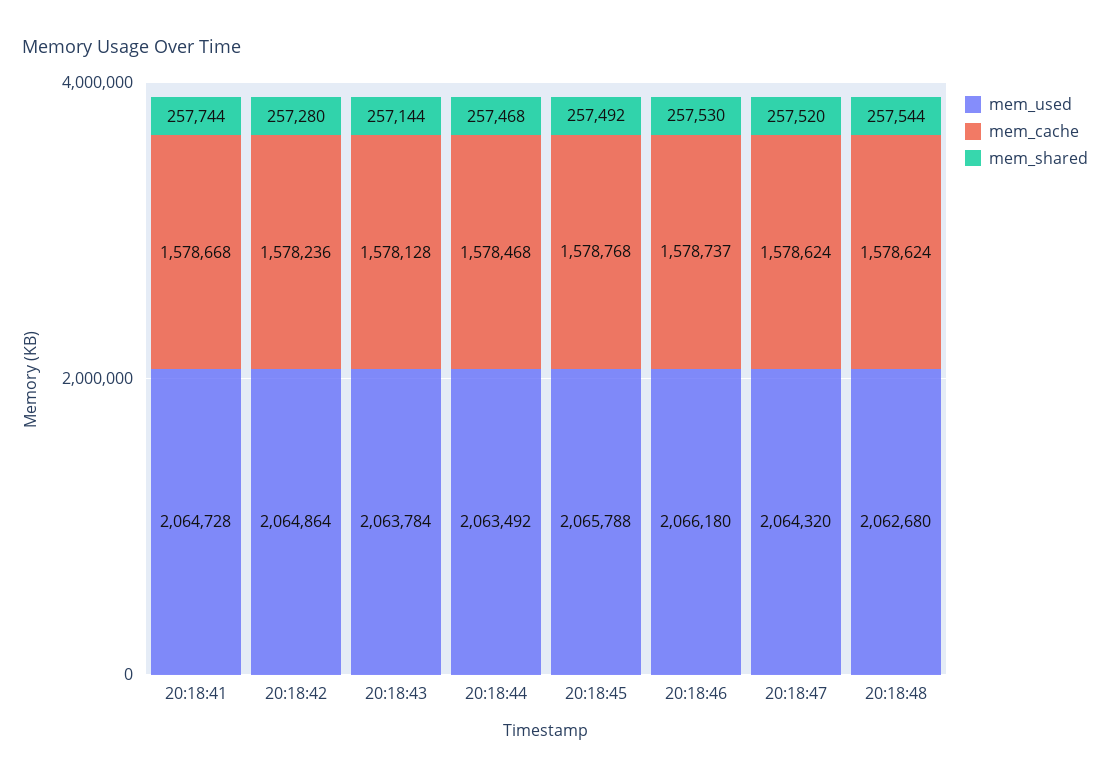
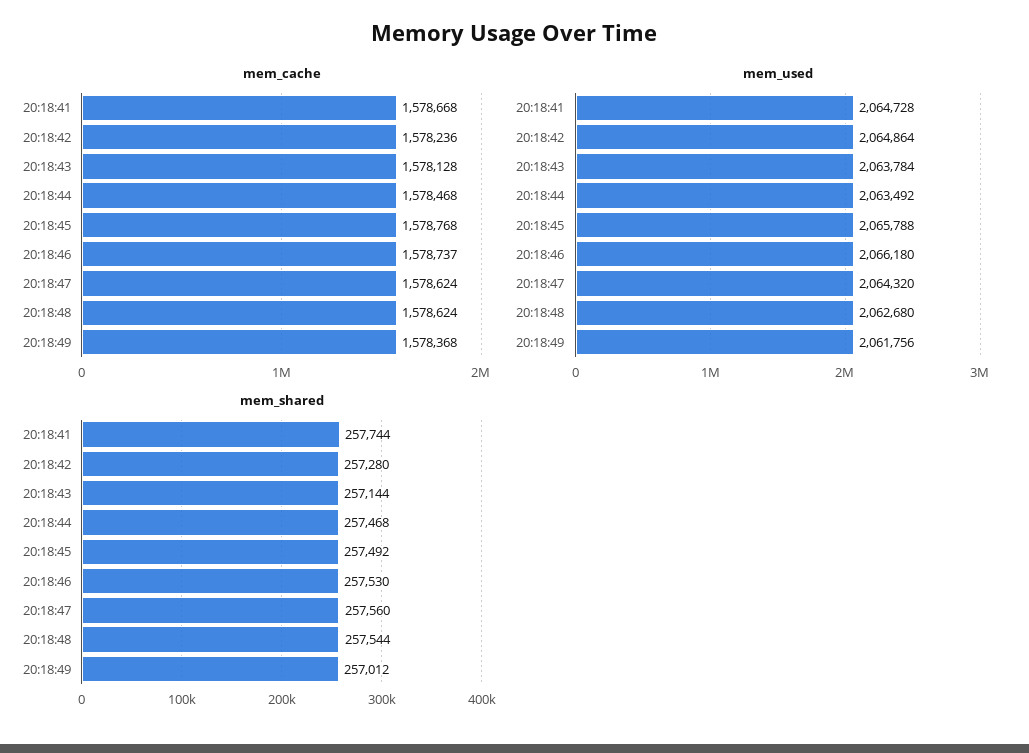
mem_shared, 20:18:47: 257520 -> 257560
mem_cache, 20:18:49: none -> 1578368
mem_used, 20:18:49: none -> 2061756
mem_shared, 20:18:49: none -> 257012

